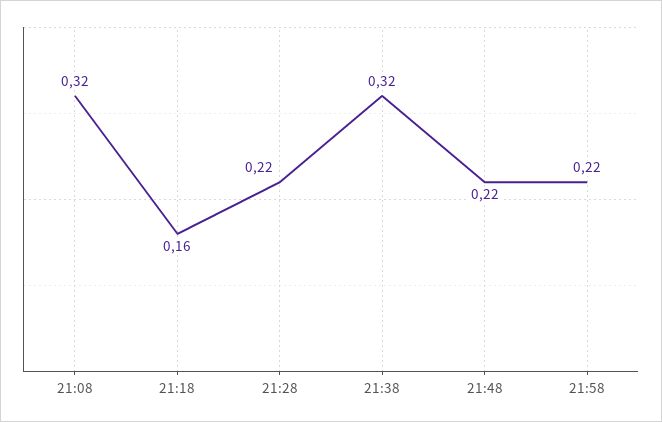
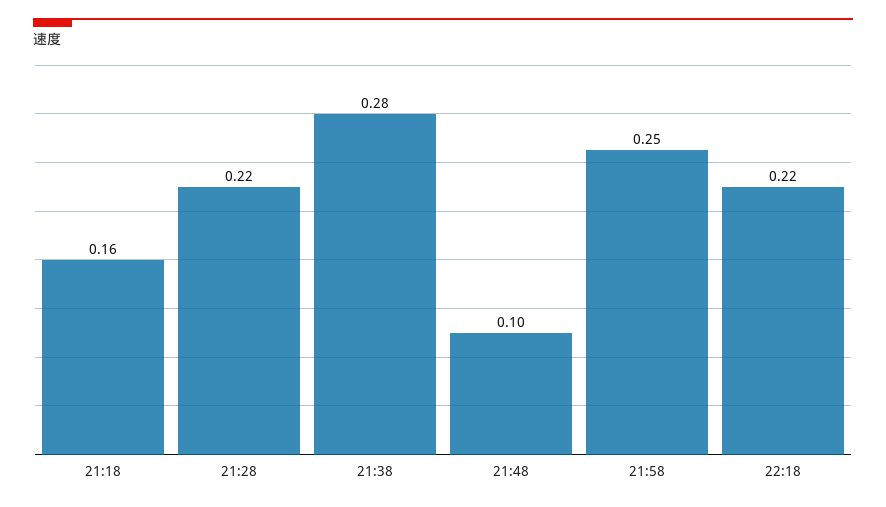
21:08: 0.32 -> none
21:38: 0.32 -> 0.28
21:48: 0.22 -> 0.1
21:58: 0.22 -> 0.25
22:18: none -> 0.22

